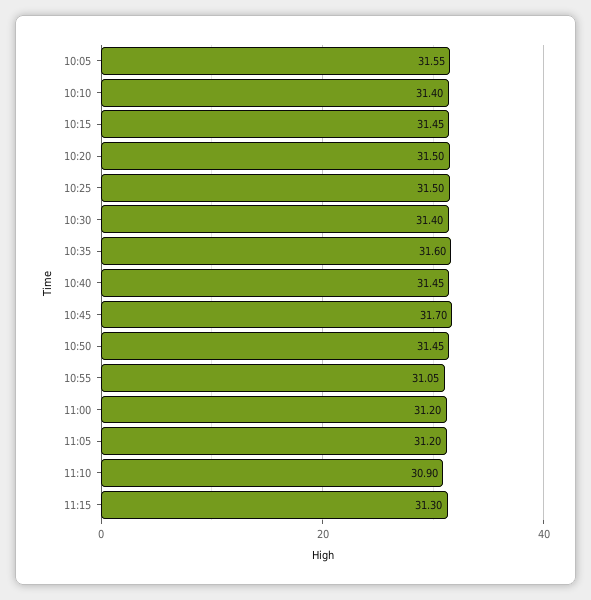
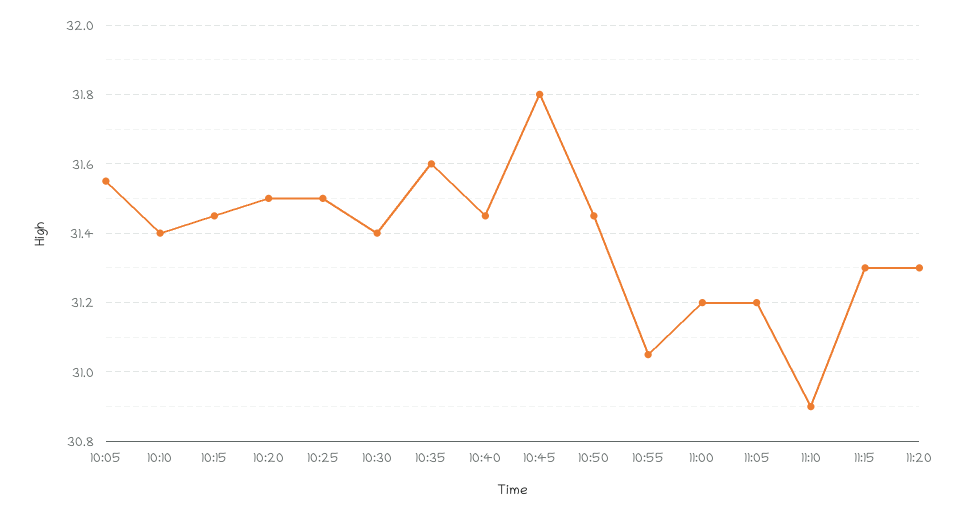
10:45: 31.7 -> 31.8
11:20: none -> 31.3

